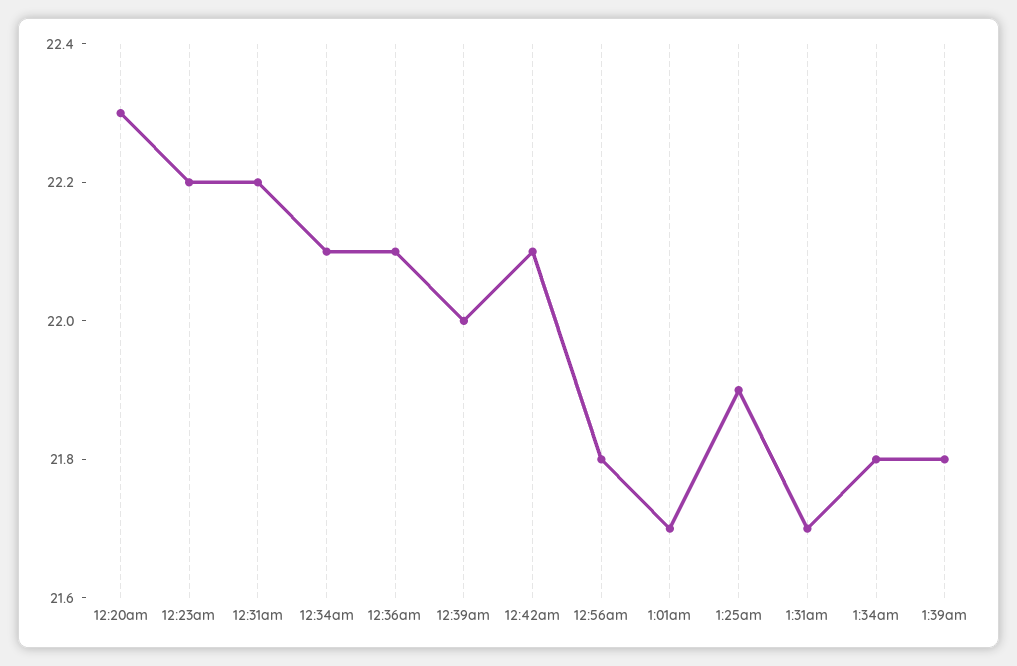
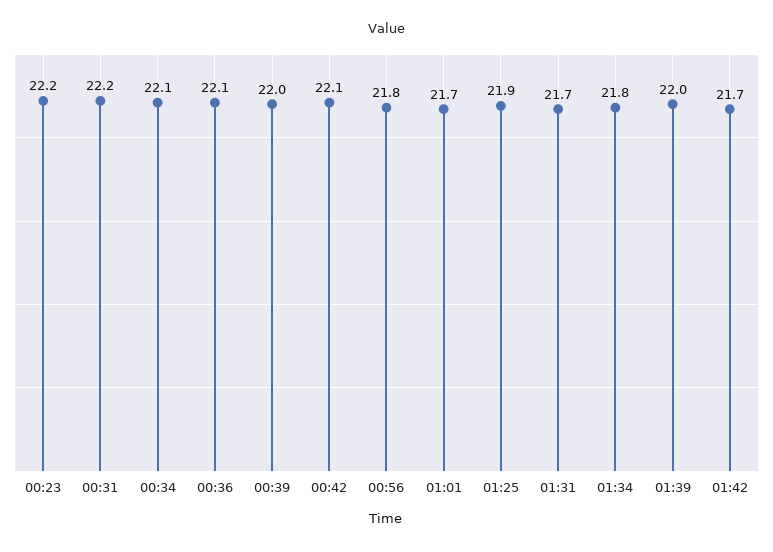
12:20am: 22.3 -> none
1:39am: 21.8 -> 22
01:42: none -> 21.7

